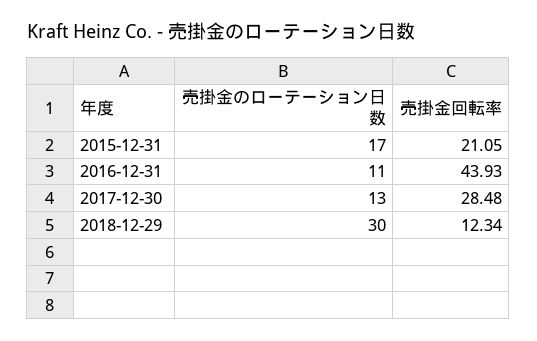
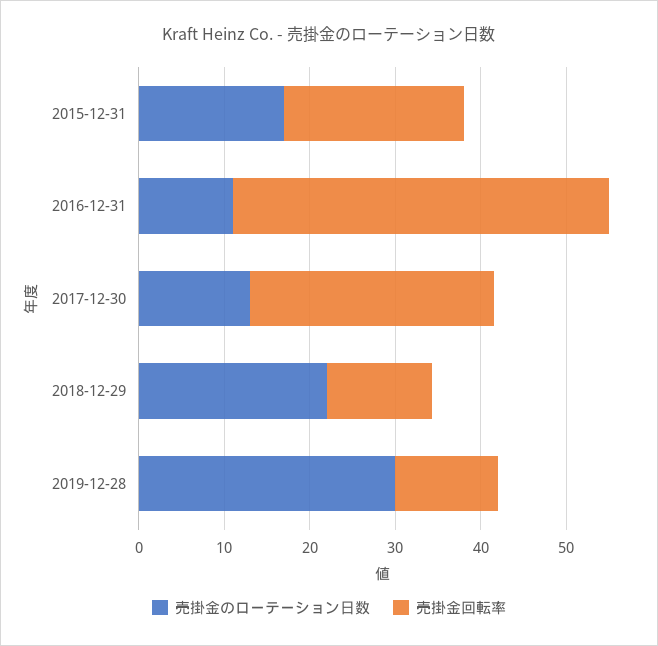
売掛金のローテーション日数, 2018-12-29: 30 -> 22
売掛金のローテーション日数, 2019-12-28: none -> 30
売掛金回転率, 2019-12-28: none -> 12

